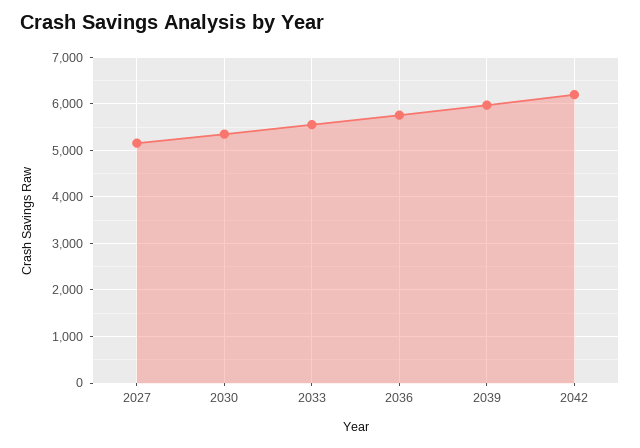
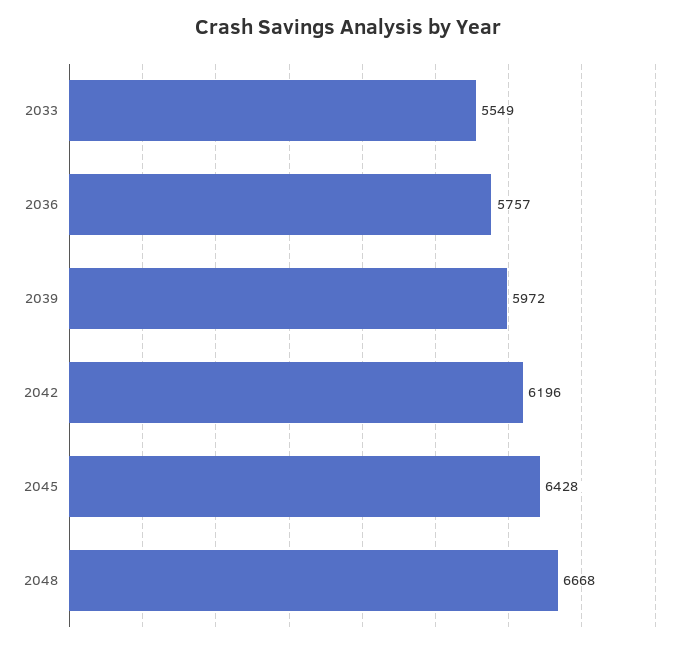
2027: 5200 -> none
2030: 5400 -> none
2045: none -> 6428
2048: none -> 6668

